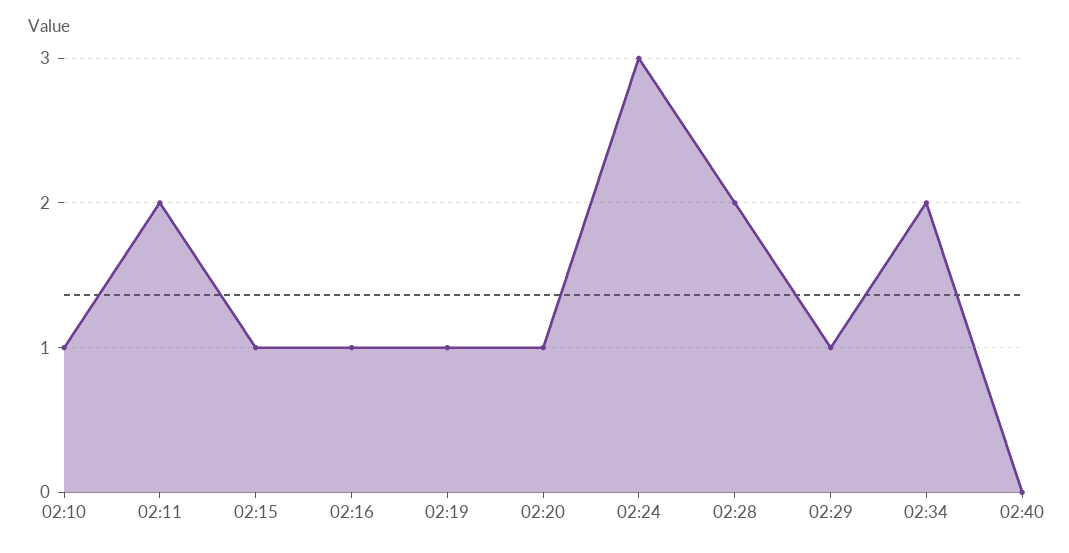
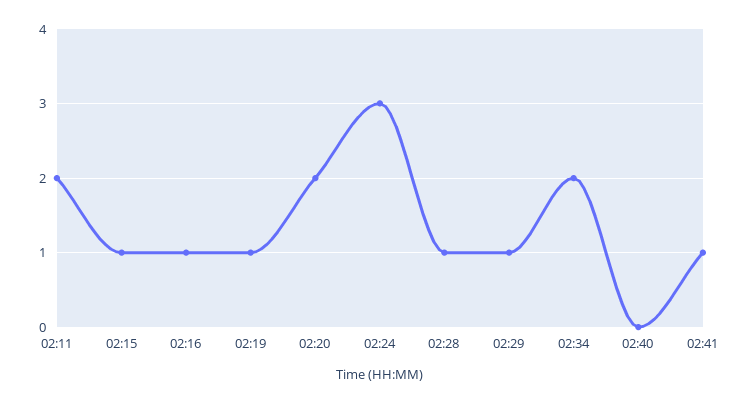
02:10: 1 -> none
02:20: 1 -> 2
02:28: 2 -> 1
02:41: none -> 1

